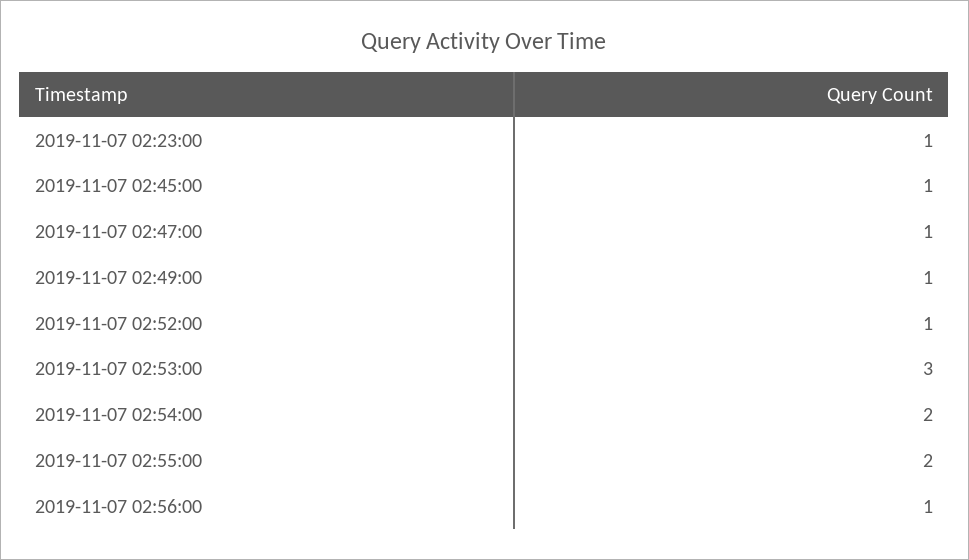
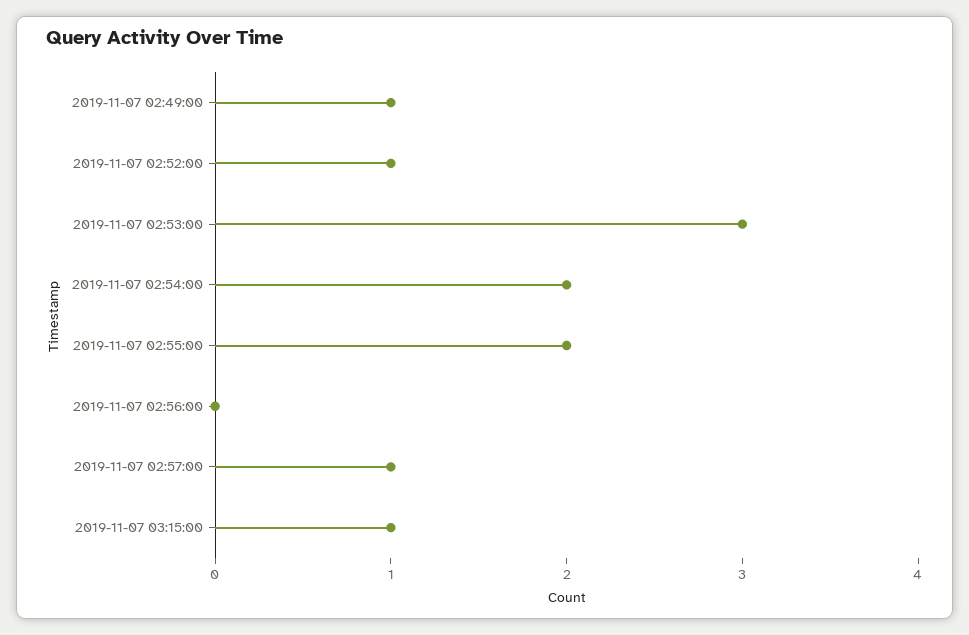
2019-11-07 02:23:00: 1 -> none
2019-11-07 02:45:00: 1 -> none
2019-11-07 02:47:00: 1 -> none
2019-11-07 02:56:00: 1 -> 0
2019-11-07 02:57:00: none -> 1
2019-11-07 03:15:00: none -> 1

